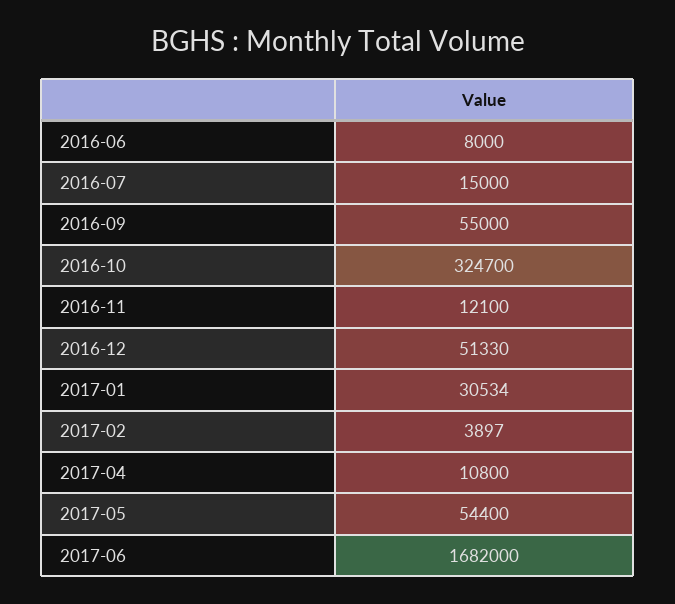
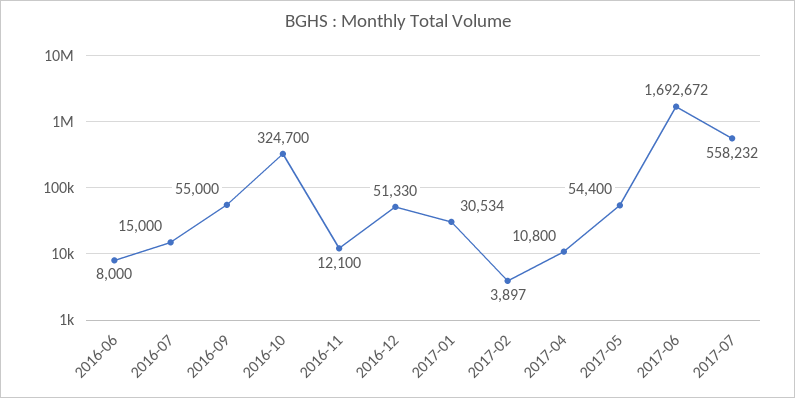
2017-06: 1682000 -> 1692672
2017-07: none -> 558232

